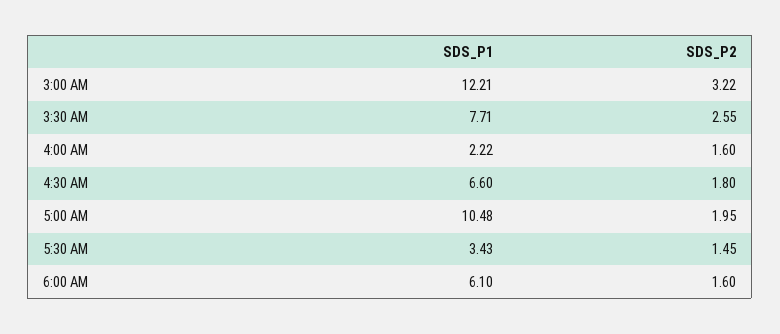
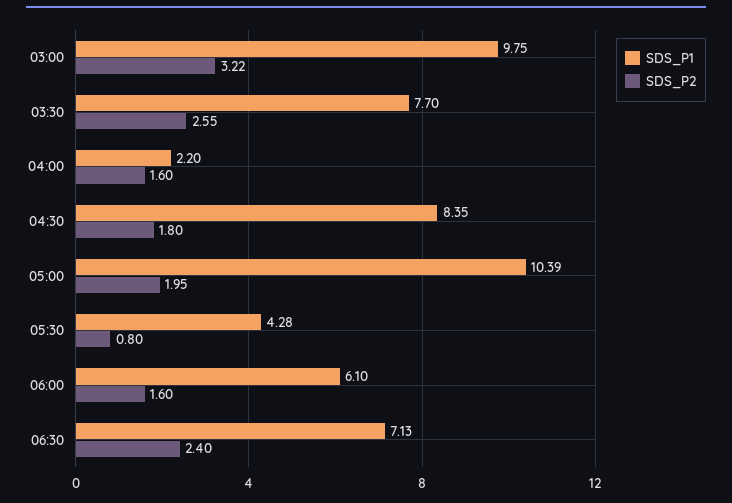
SDS_P1, 3:00 AM: 12.21 -> 9.75
SDS_P1, 3:30 AM: 7.71 -> 7.7
SDS_P1, 4:00 AM: 2.22 -> 2.2
SDS_P1, 4:30 AM: 6.6 -> 8.35
SDS_P1, 5:00 AM: 10.48 -> 10.39
SDS_P1, 5:30 AM: 3.43 -> 4.28
SDS_P2, 5:30 AM: 1.45 -> 0.8
SDS_P1, 06:30: none -> 7.13
SDS_P2, 06:30: none -> 2.4

